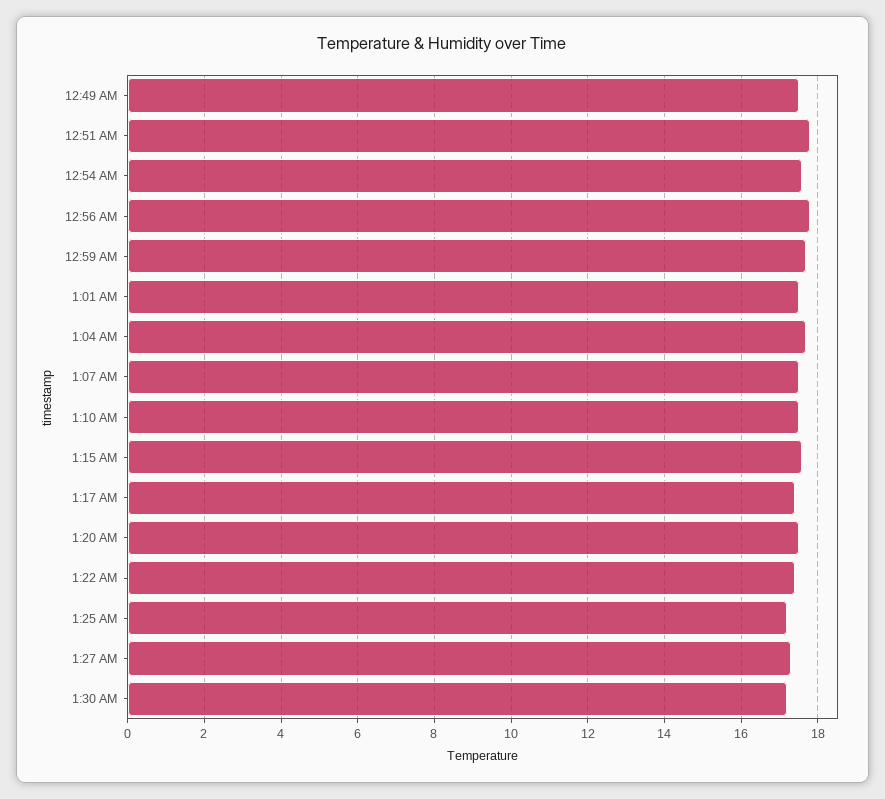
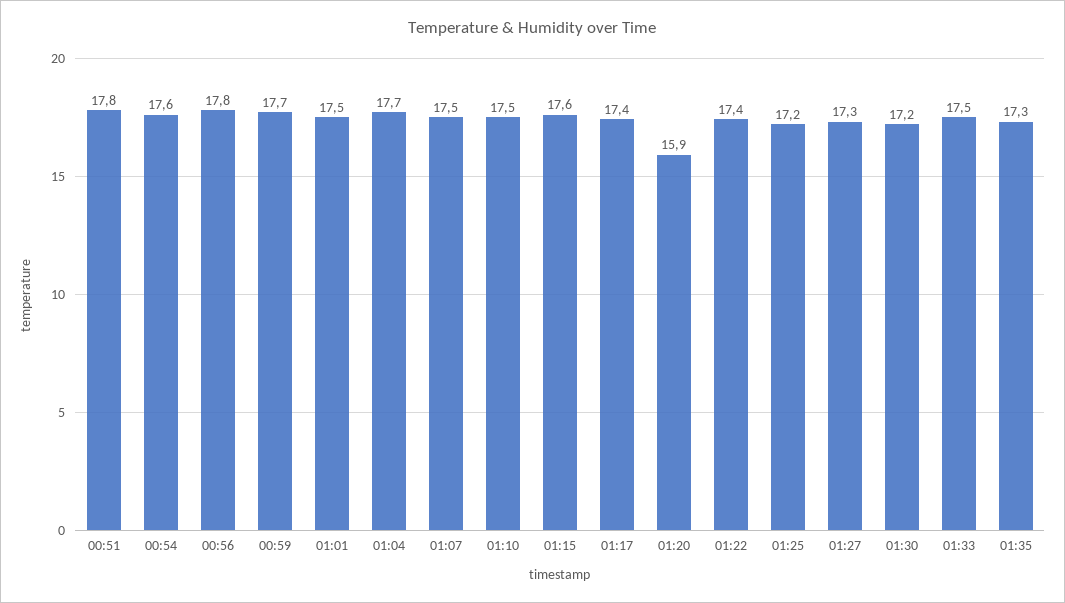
12:49 AM: 17.5 -> none
1:20 AM: 17.5 -> 15.9
01:33: none -> 17.5
01:35: none -> 17.3

